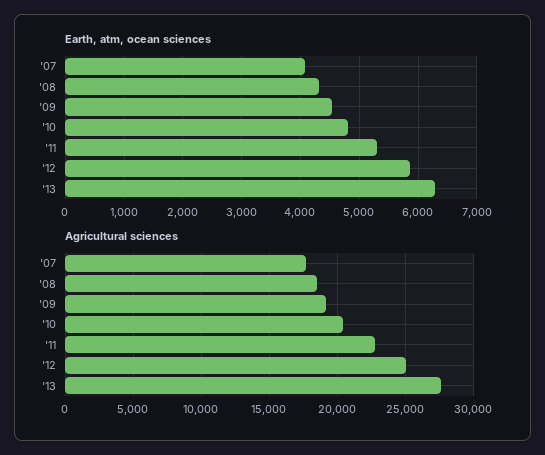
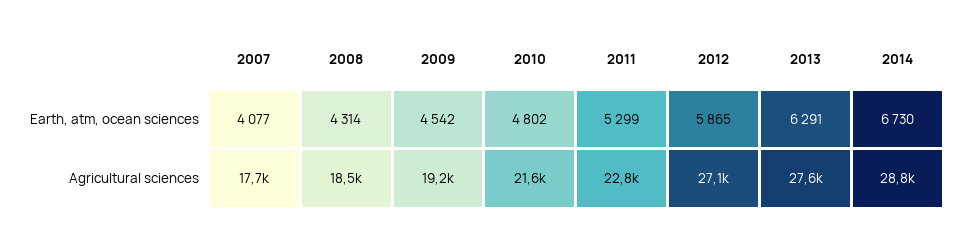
Agricultural sciences, '10: 20500 -> 21600
Agricultural sciences, '12: 25000 -> 27100
Earth, atm, ocean sciences, 2014: none -> 6730
Agricultural sciences, 2014: none -> 28800

